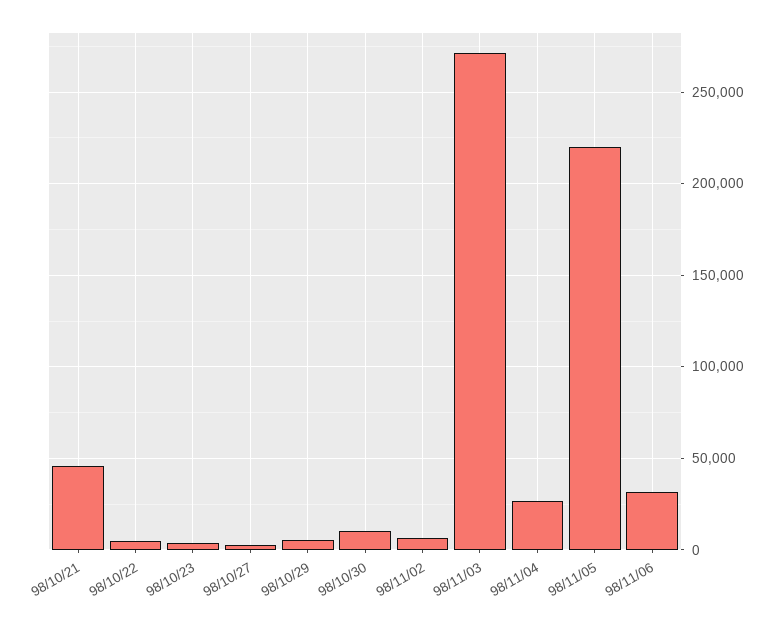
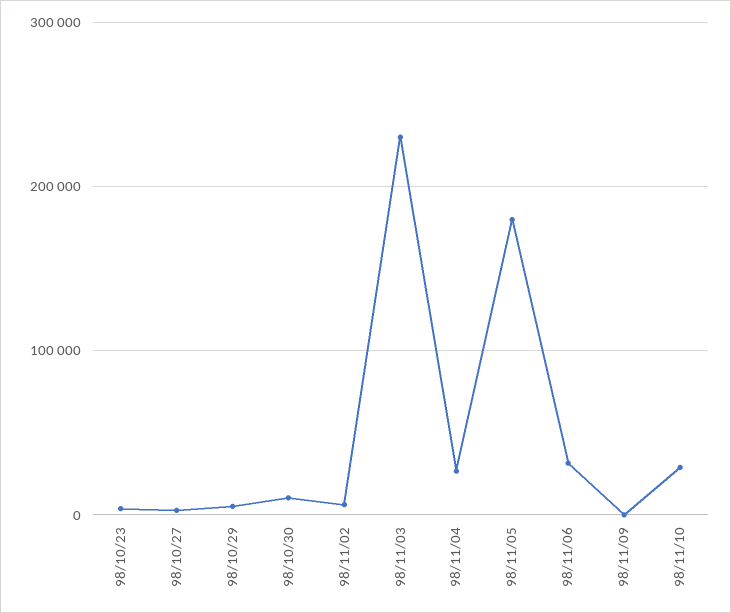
98/10/21: 45000 -> none
98/10/22: 5000 -> none
98/11/03: 270000 -> 230000
98/11/05: 220000 -> 180000
98/11/09: none -> 0
98/11/10: none -> 30000

